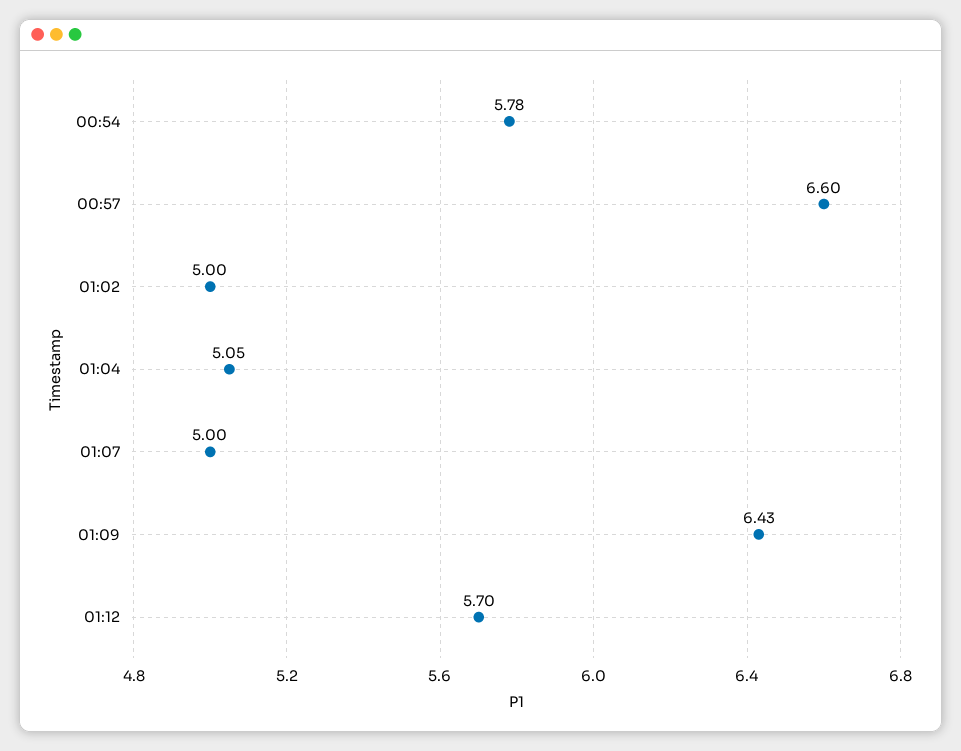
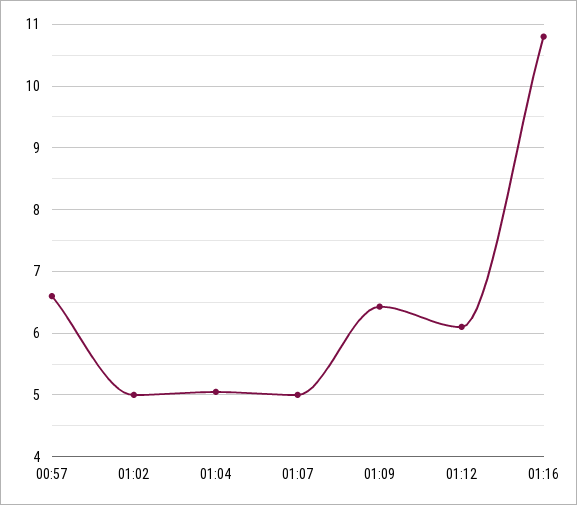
00:54: 5.78 -> none
01:12: 5.7 -> 6.1
01:16: none -> 10.8

